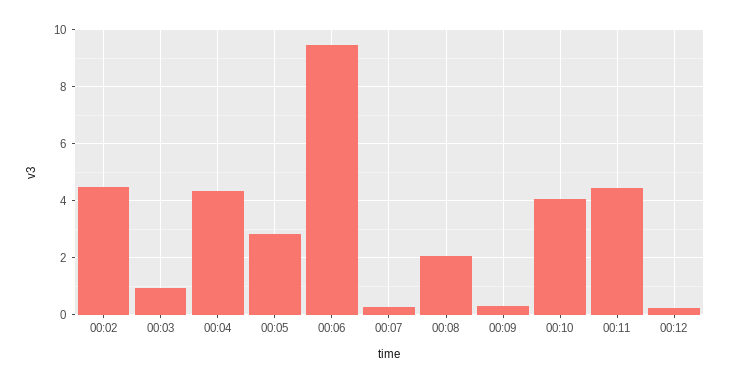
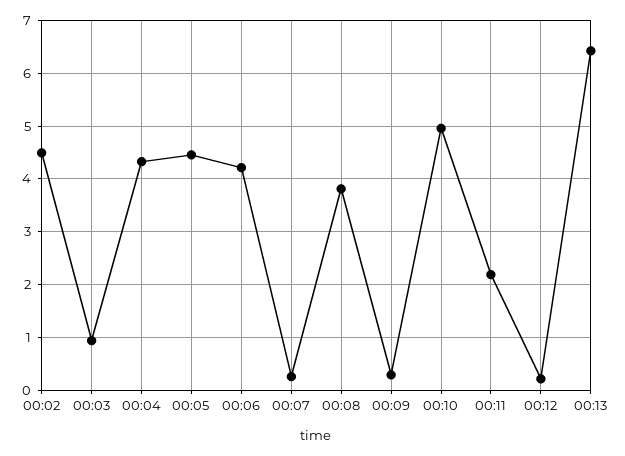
00:05: 2.75 -> 4.4
00:06: 9.5 -> 4.2
00:08: 2 -> 3.8
00:10: 4 -> 5
00:11: 4.5 -> 2.2
00:13: none -> 6.4

